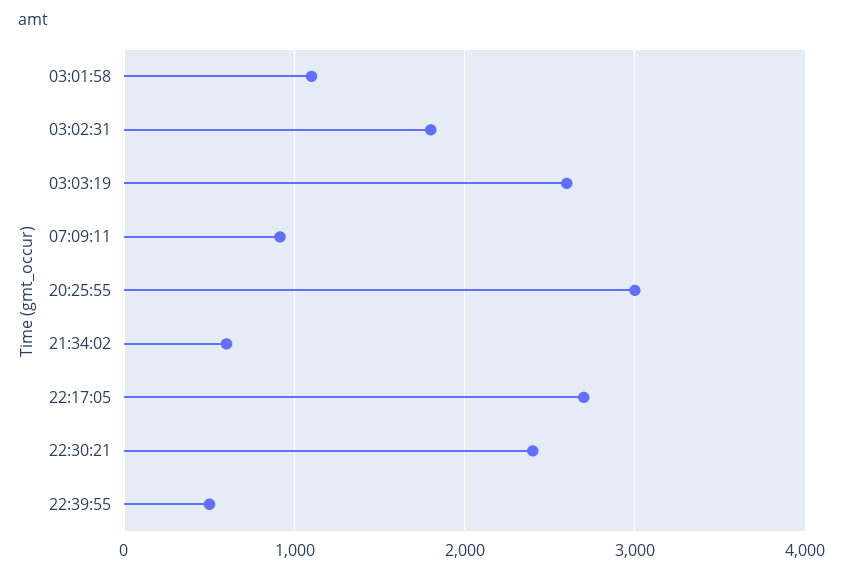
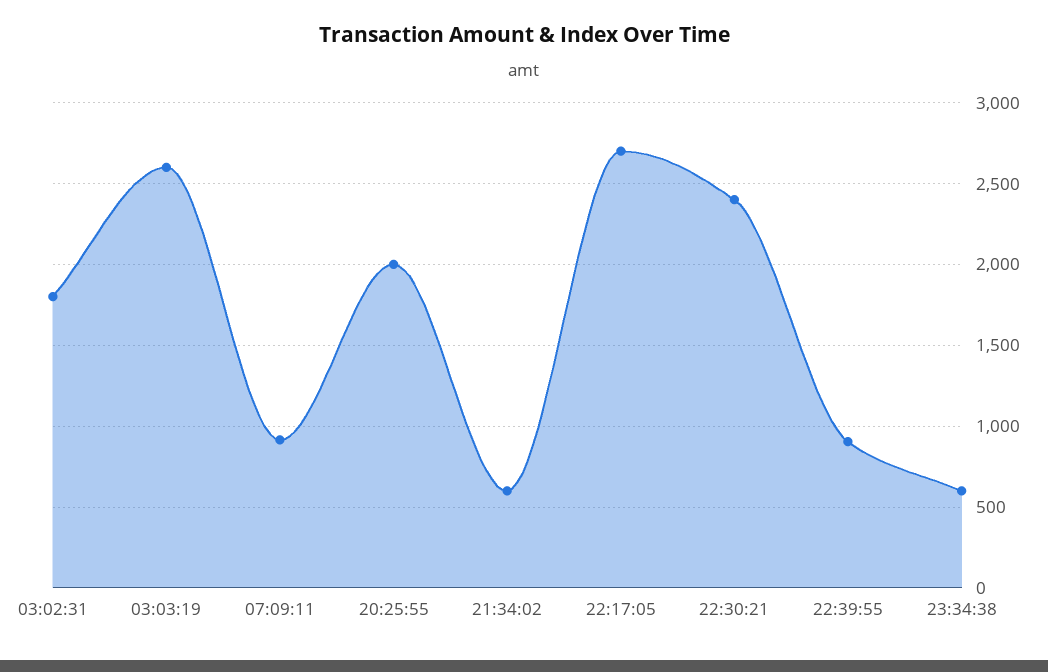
03:01:58: 1100 -> none
20:25:55: 3000 -> 2000
22:39:55: 500 -> 900
23:34:38: none -> 600

